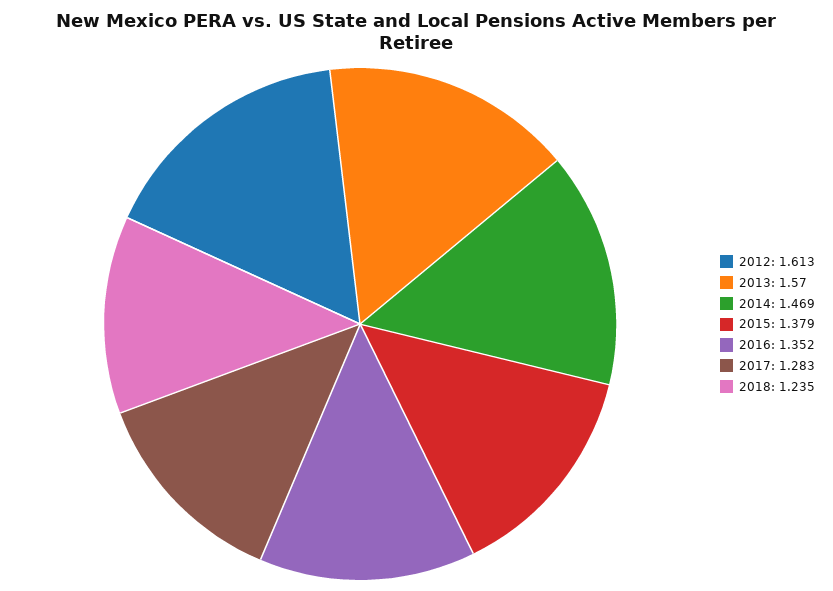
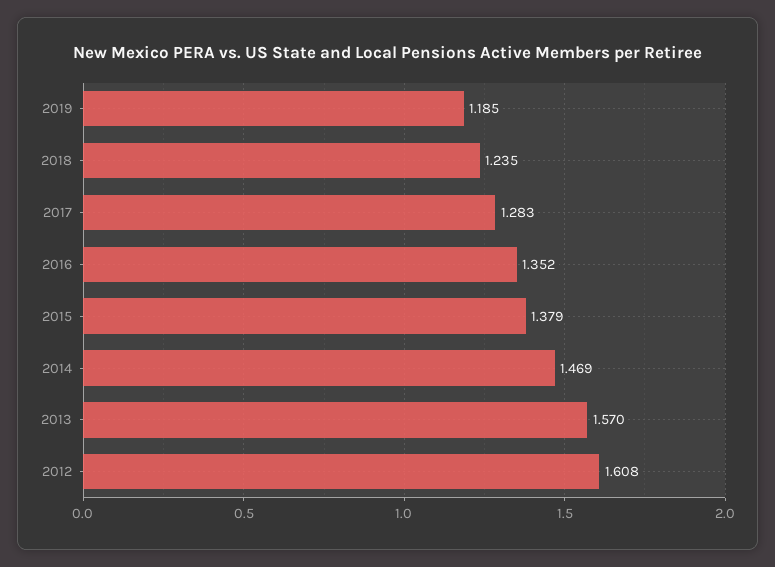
2012: 1.613 -> 1.608
2019: none -> 1.185

